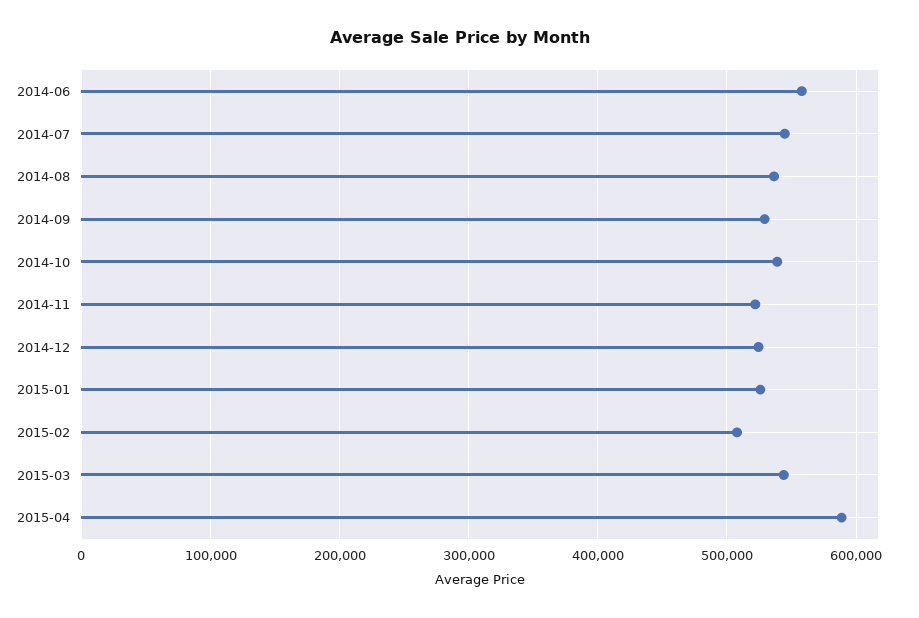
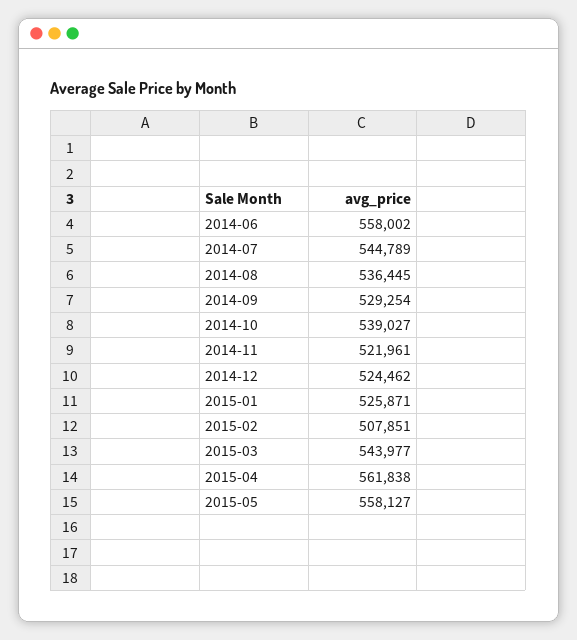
2015-04: 590000 -> 561838
2015-05: none -> 558127

